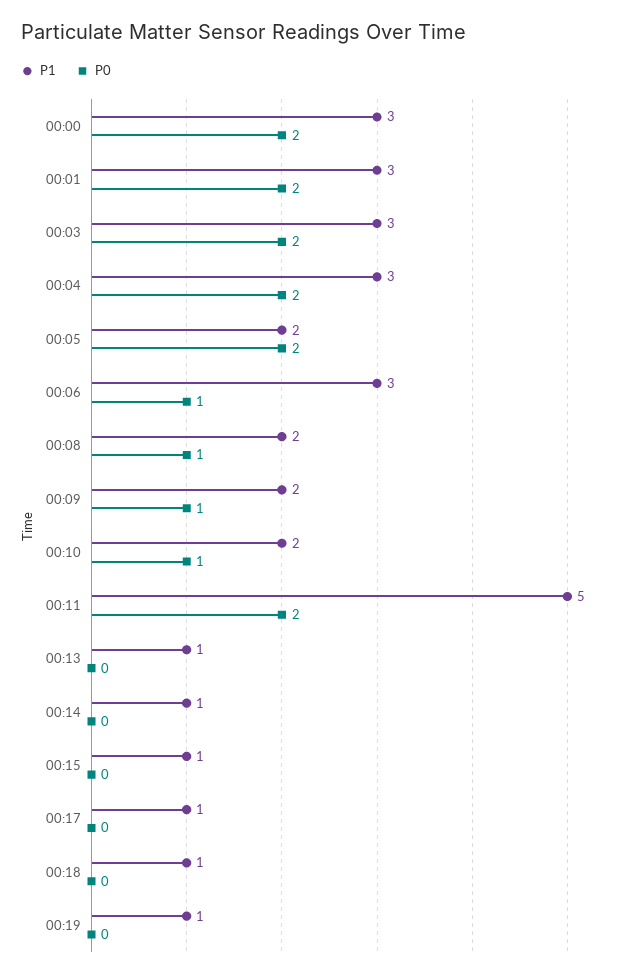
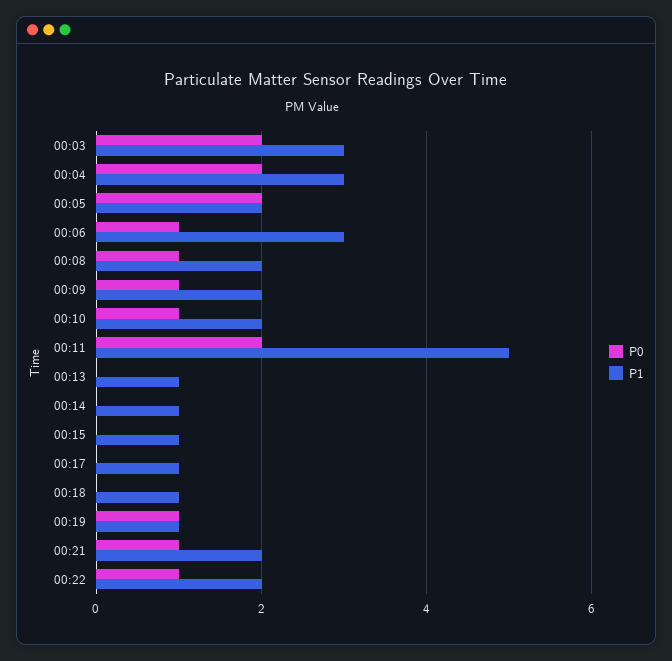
P1, 00:00: 3 -> none
P0, 00:00: 2 -> none
P1, 00:01: 3 -> none
P0, 00:01: 2 -> none
P0, 00:19: 0 -> 1
P0, 00:21: none -> 1
P1, 00:21: none -> 2
P0, 00:22: none -> 1
P1, 00:22: none -> 2

